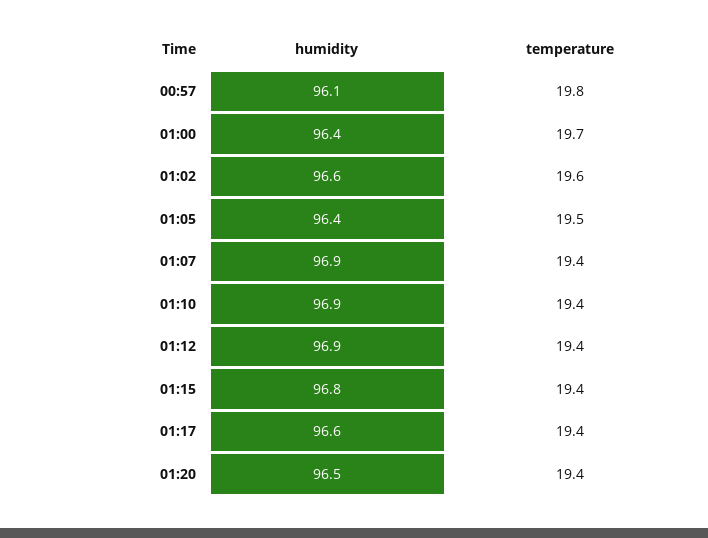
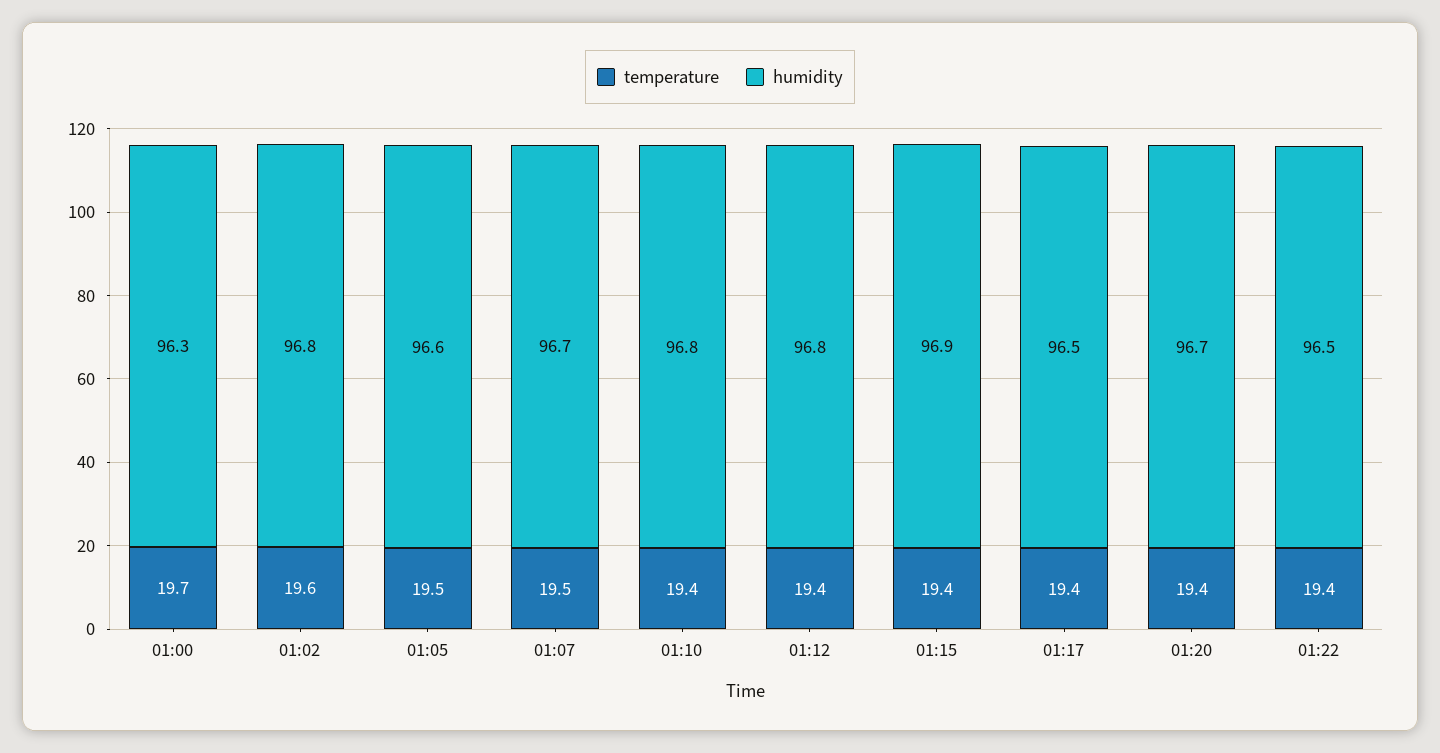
humidity, 00:57: 96.1 -> none
temperature, 00:57: 19.8 -> none
humidity, 01:00: 96.4 -> 96.3
humidity, 01:02: 96.6 -> 96.8
humidity, 01:05: 96.4 -> 96.6
humidity, 01:07: 96.9 -> 96.7
temperature, 01:07: 19.4 -> 19.5
humidity, 01:10: 96.9 -> 96.8
humidity, 01:12: 96.9 -> 96.8
humidity, 01:15: 96.8 -> 96.9
humidity, 01:17: 96.6 -> 96.5
humidity, 01:20: 96.5 -> 96.7
temperature, 01:22: none -> 19.4
humidity, 01:22: none -> 96.5

